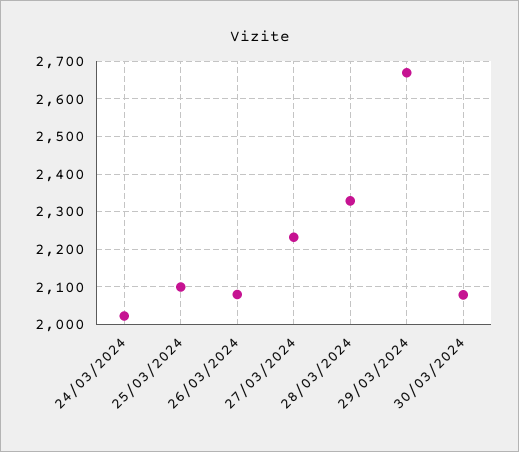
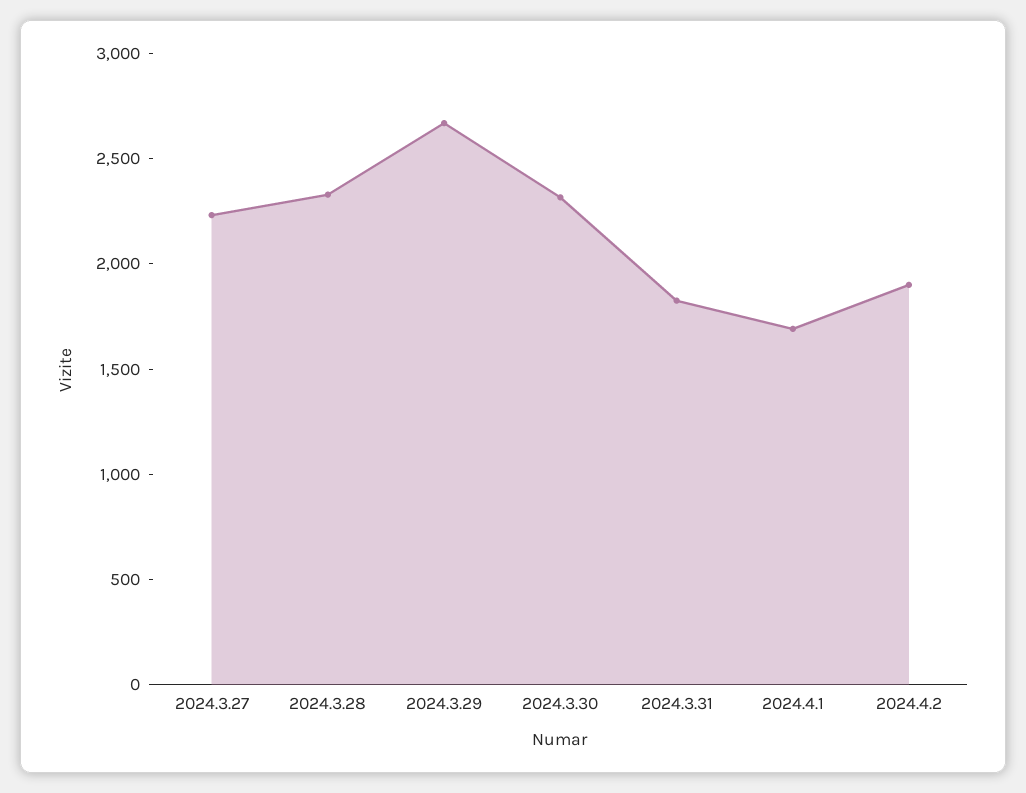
24/03/2024: 2020 -> none
25/03/2024: 2100 -> none
26/03/2024: 2080 -> none
30/03/2024: 2080 -> 2300
2024.3.31: none -> 1800
2024.4.1: none -> 1700
2024.4.2: none -> 1900

